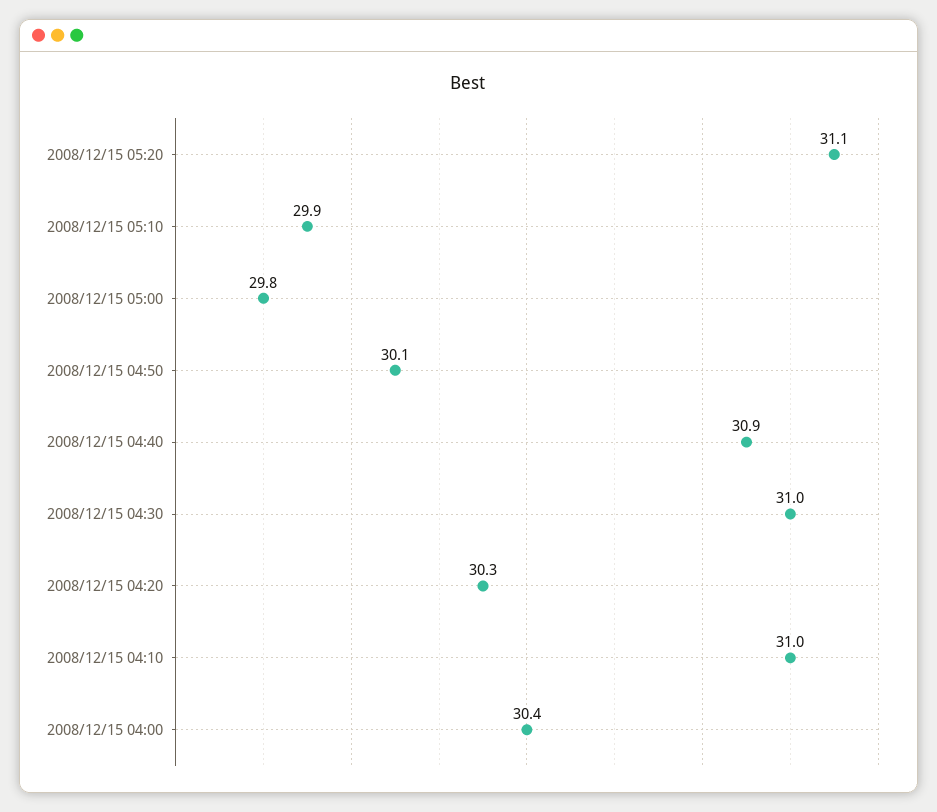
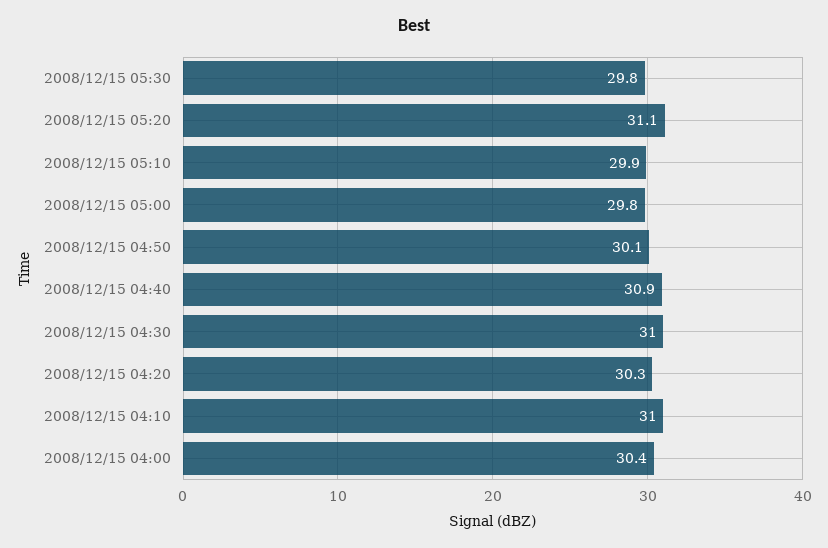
2008/12/15 05:30: none -> 29.8

